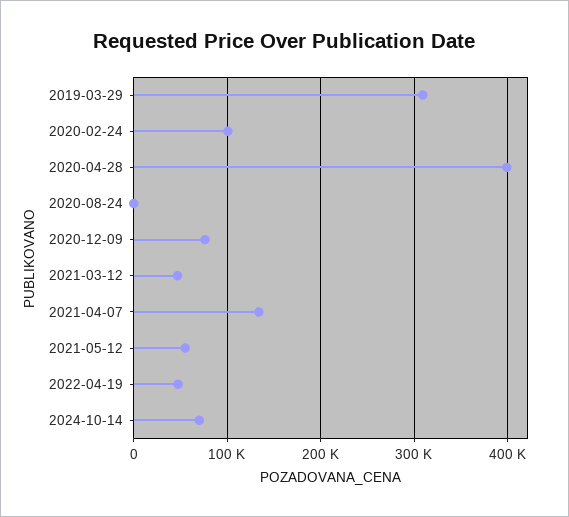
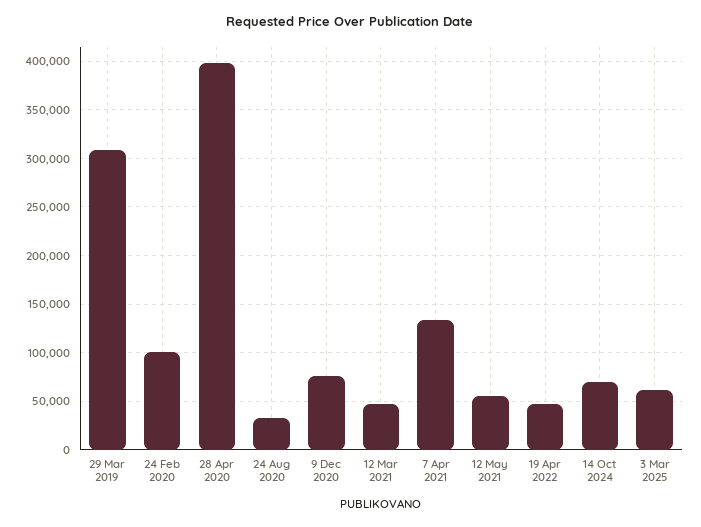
2020-08-24: 0 -> 30000
3 Mar 2025: none -> 60000

